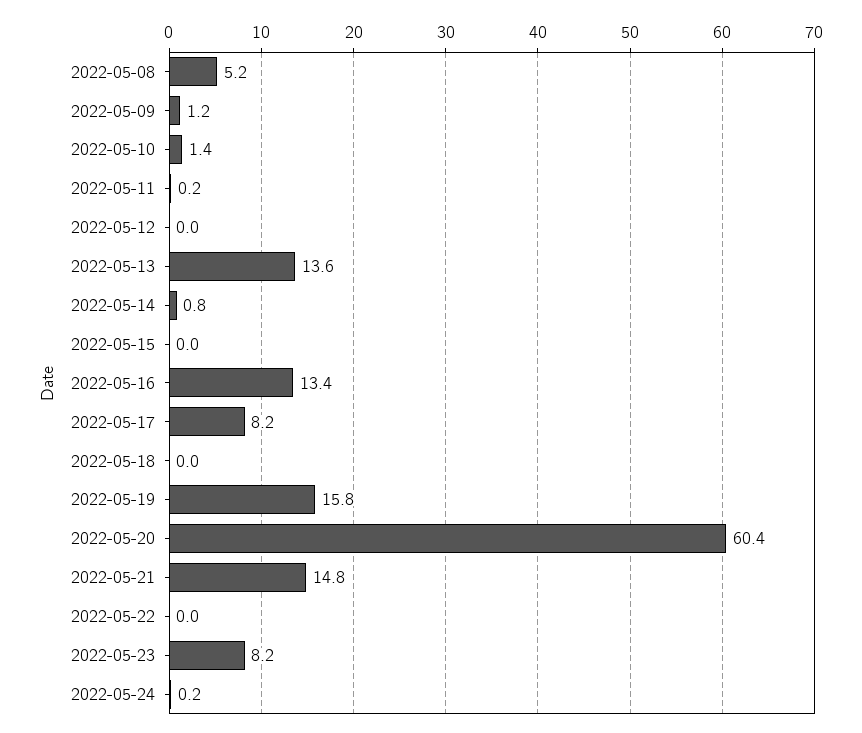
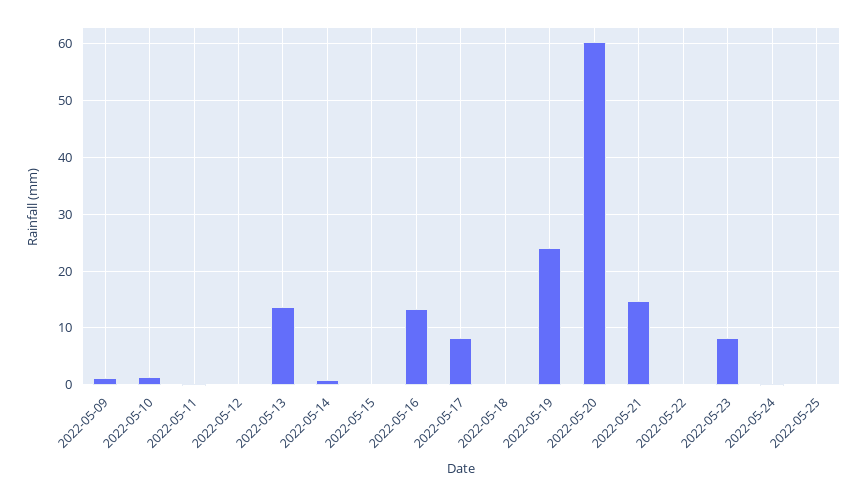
2022-05-08: 5.2 -> none
2022-05-19: 15.8 -> 24
2022-05-25: none -> 0

